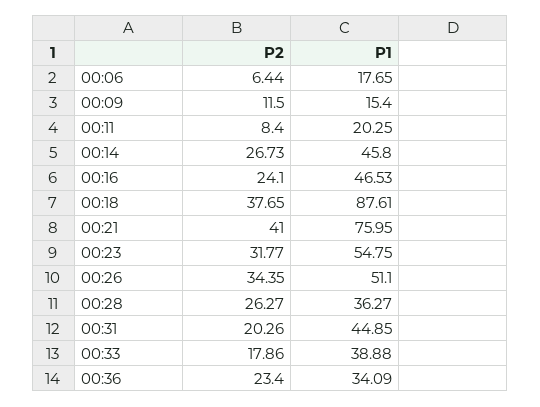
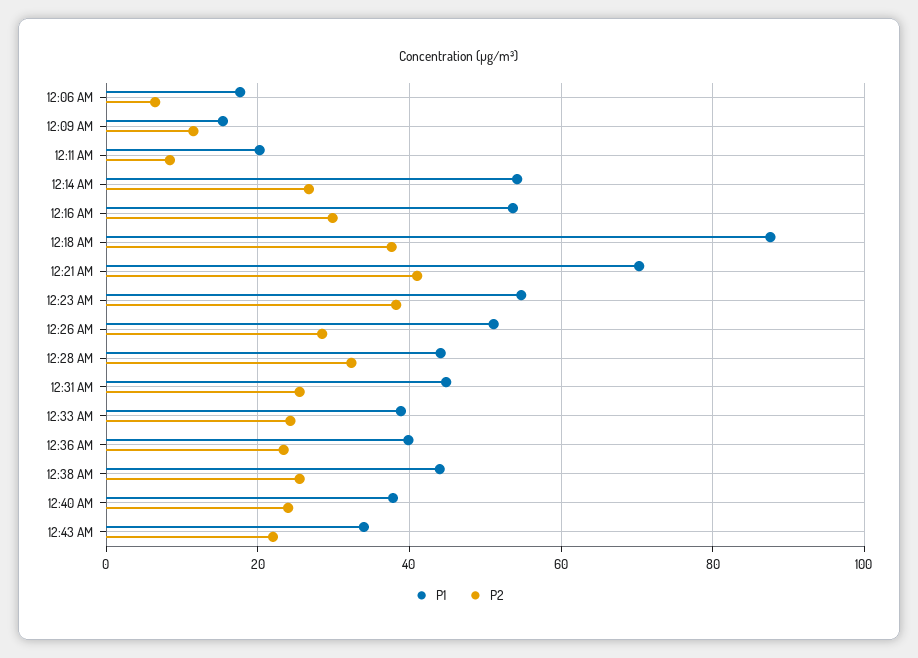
P1, 00:14: 45.8 -> 54
P2, 00:16: 24.1 -> 30
P1, 00:16: 46.53 -> 54
P1, 00:21: 75.95 -> 70
P2, 00:23: 31.77 -> 38
P2, 00:26: 34.35 -> 28
P2, 00:28: 26.27 -> 32
P1, 00:28: 36.27 -> 44
P2, 00:31: 20.26 -> 26
P2, 00:33: 17.86 -> 24
P1, 00:36: 34.09 -> 40
P1, 12:38 AM: none -> 44
P2, 12:38 AM: none -> 26
P1, 12:40 AM: none -> 38
P2, 12:40 AM: none -> 24
P1, 12:43 AM: none -> 34
P2, 12:43 AM: none -> 22

